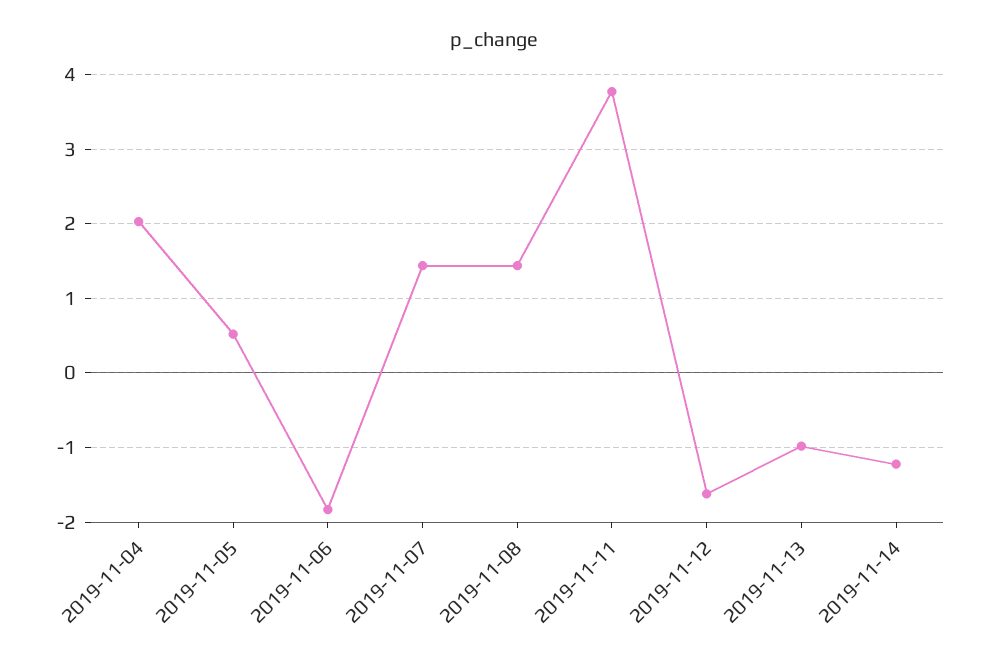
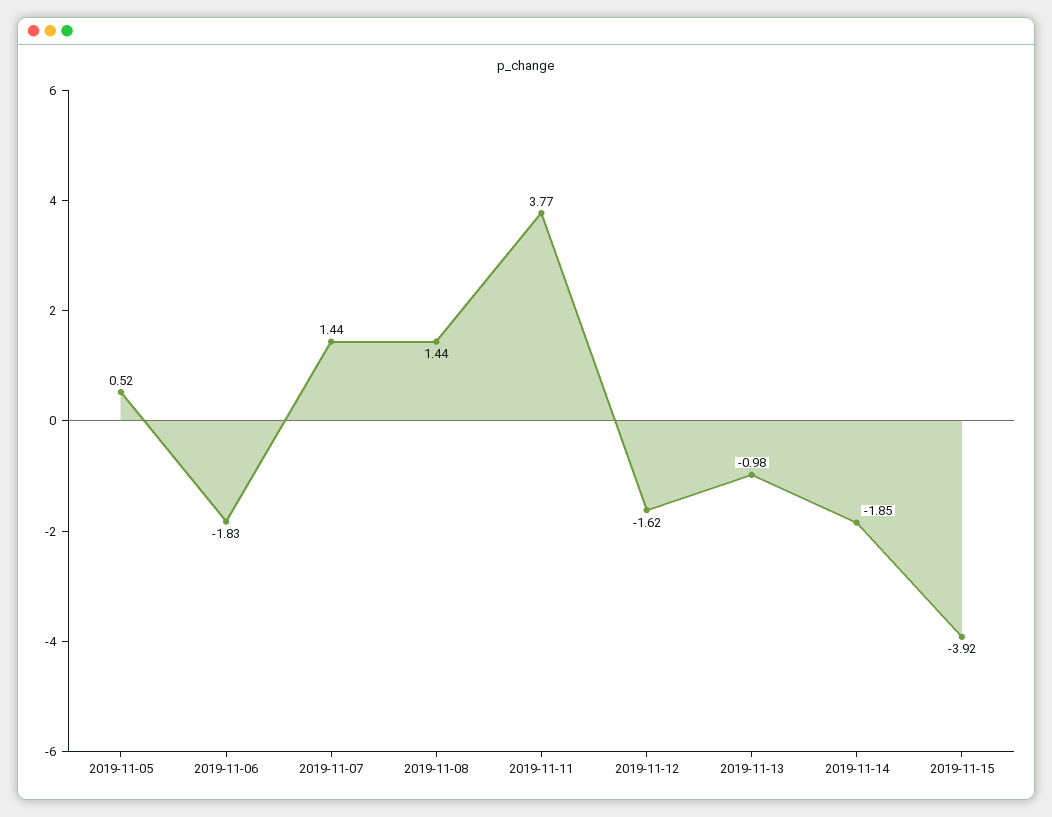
2019-11-04: 2 -> none
2019-11-14: -1.2 -> -1.85
2019-11-15: none -> -3.92

